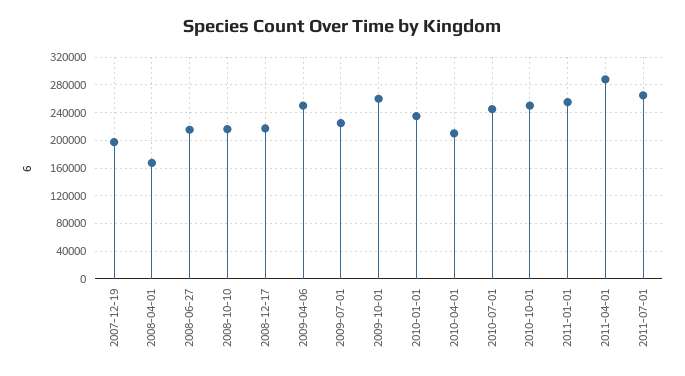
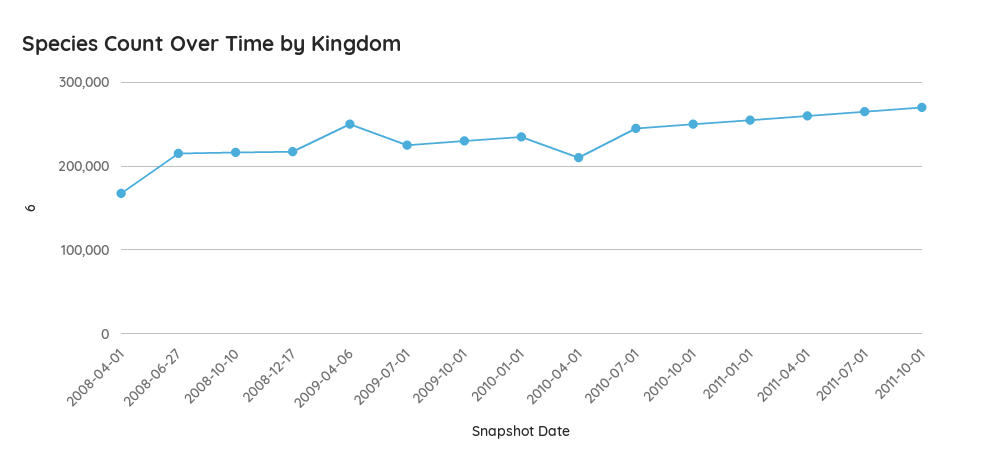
2007-12-19: 200000 -> none
2009-10-01: 260000 -> 230000
2011-04-01: 290000 -> 260000
2011-10-01: none -> 270000

